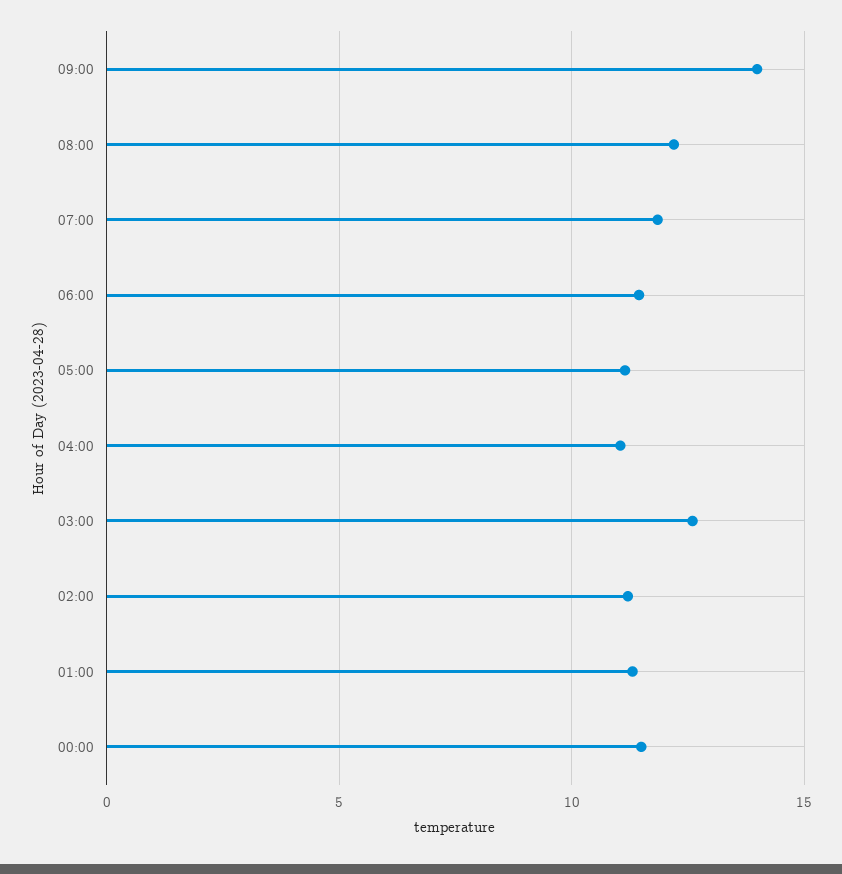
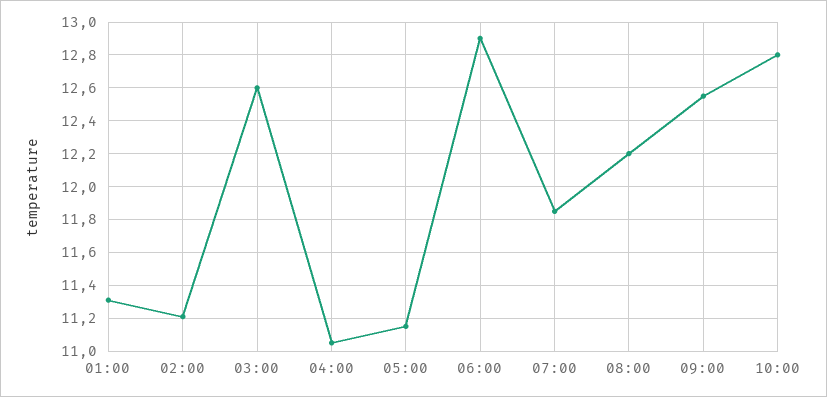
09:00: 14 -> 12.55
06:00: 11.5 -> 12.9
00:00: 11.5 -> none
10:00: none -> 12.8

